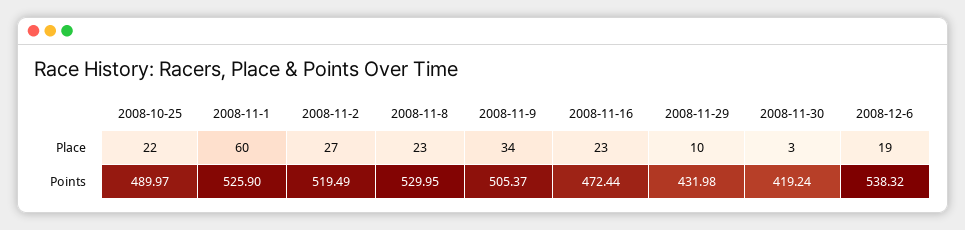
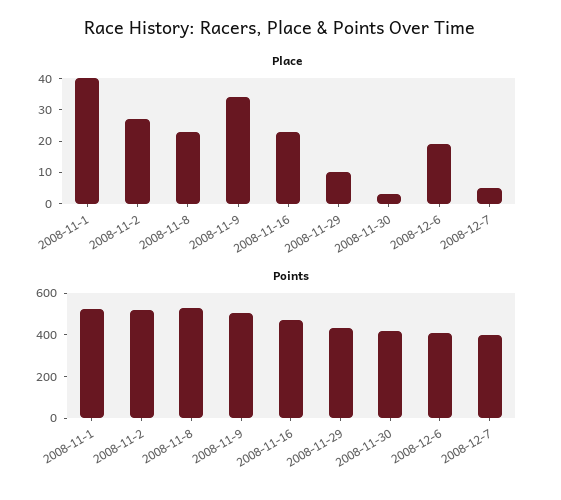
Place, 2008-10-25: 22 -> none
Place, 2008-11-1: 60 -> 40
Points, 2008-10-25: 489.97 -> none
Points, 2008-12-6: 538.32 -> 400
Place, 2008-12-7: none -> 5
Points, 2008-12-7: none -> 400

